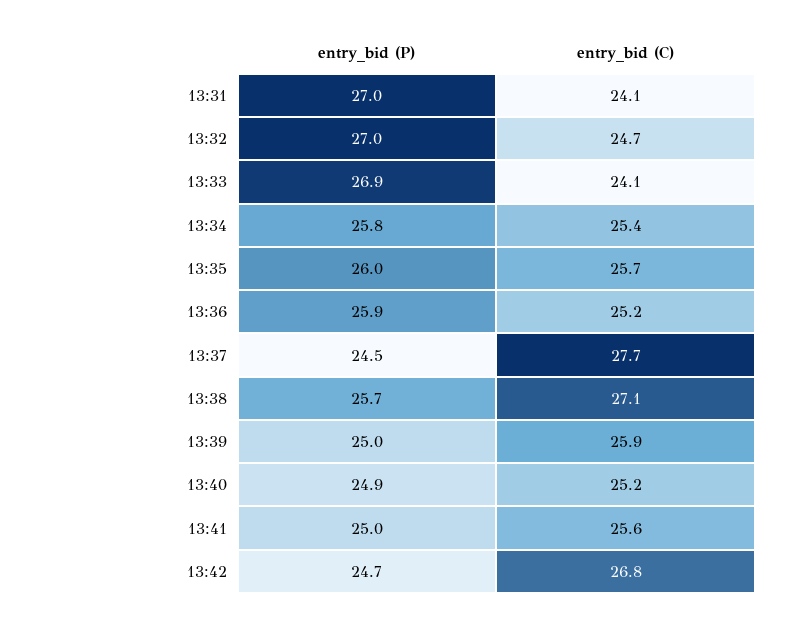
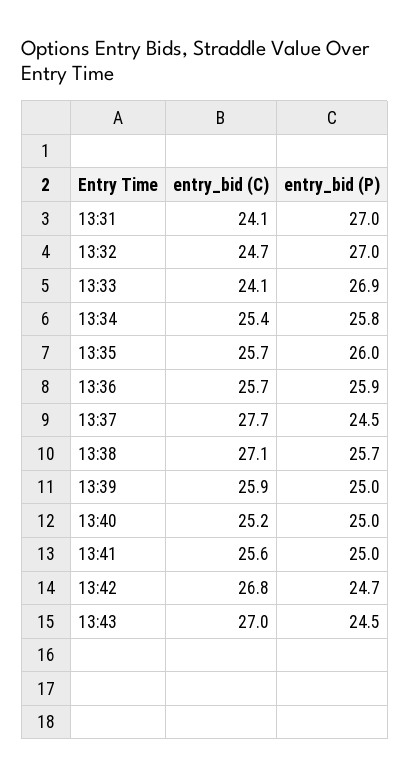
entry_bid (C), 13:36: 25.2 -> 25.7
entry_bid (P), 13:40: 24.9 -> 25
entry_bid (C), 13:43: none -> 27
entry_bid (P), 13:43: none -> 24.5

